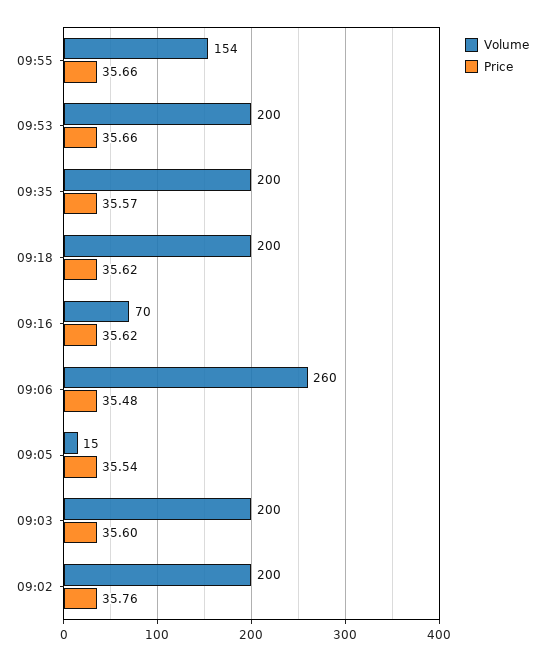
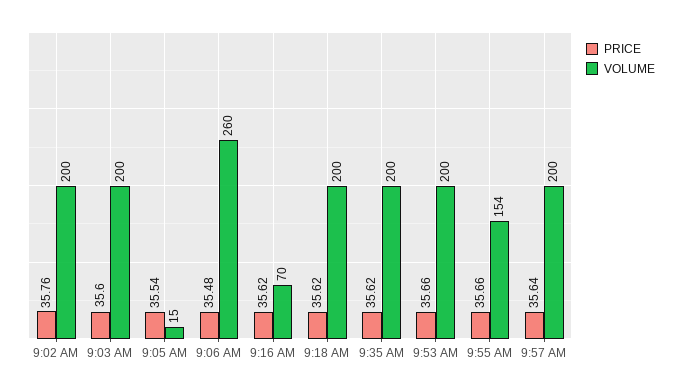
Price, 09:35: 35.57 -> 35.62
Price, 9:57 AM: none -> 35.64
Volume, 9:57 AM: none -> 200

